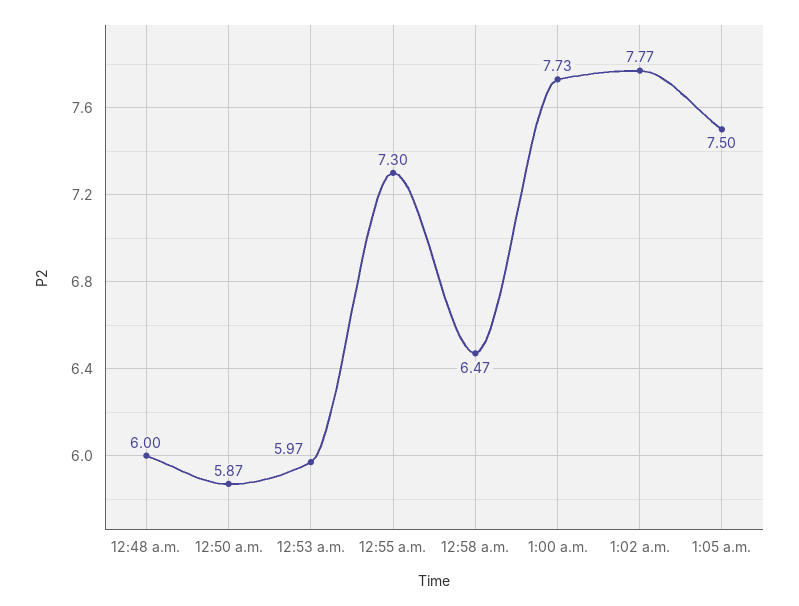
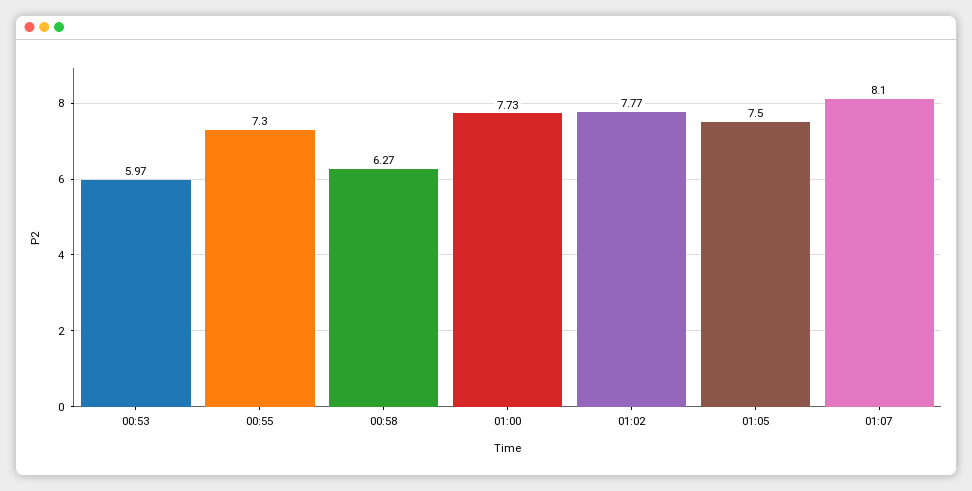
12:48 a.m.: 6 -> none
12:50 a.m.: 5.87 -> none
12:58 a.m.: 6.47 -> 6.27
01:07: none -> 8.1

